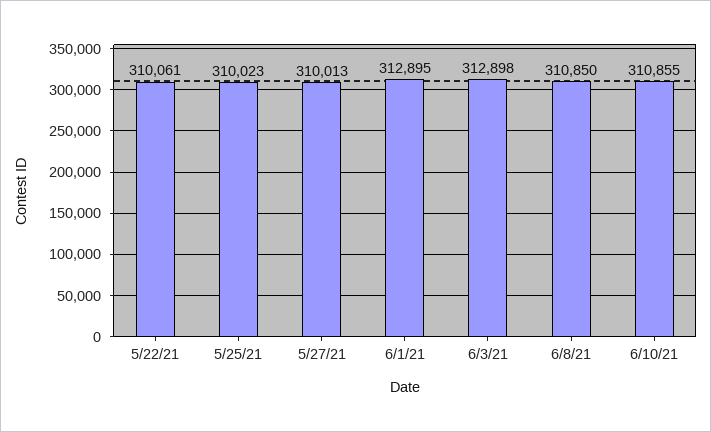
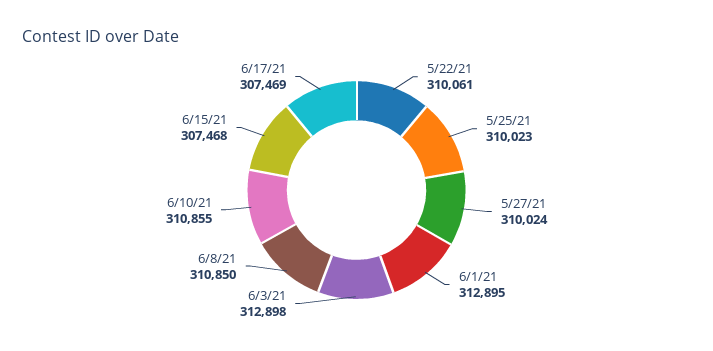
5/27/21: 310013 -> 310024
6/15/21: none -> 307468
6/17/21: none -> 307469

